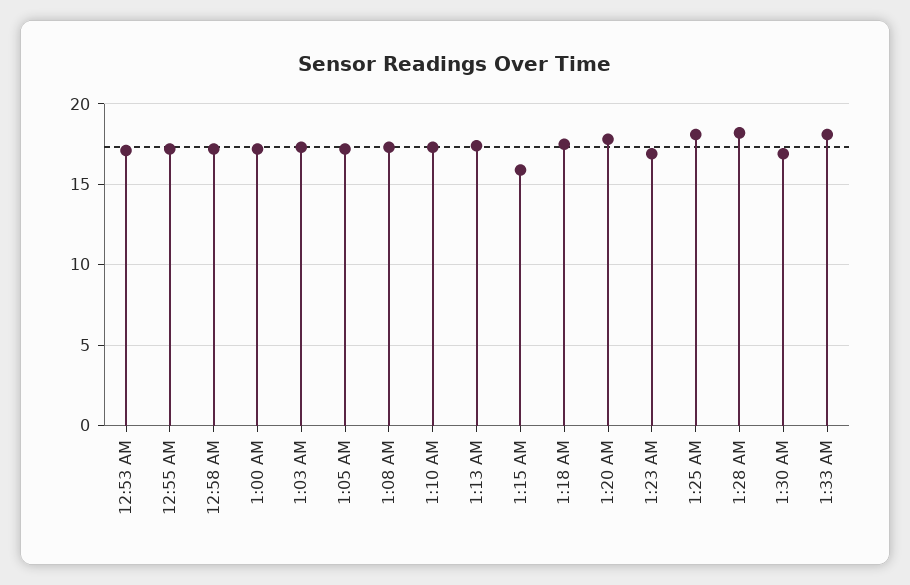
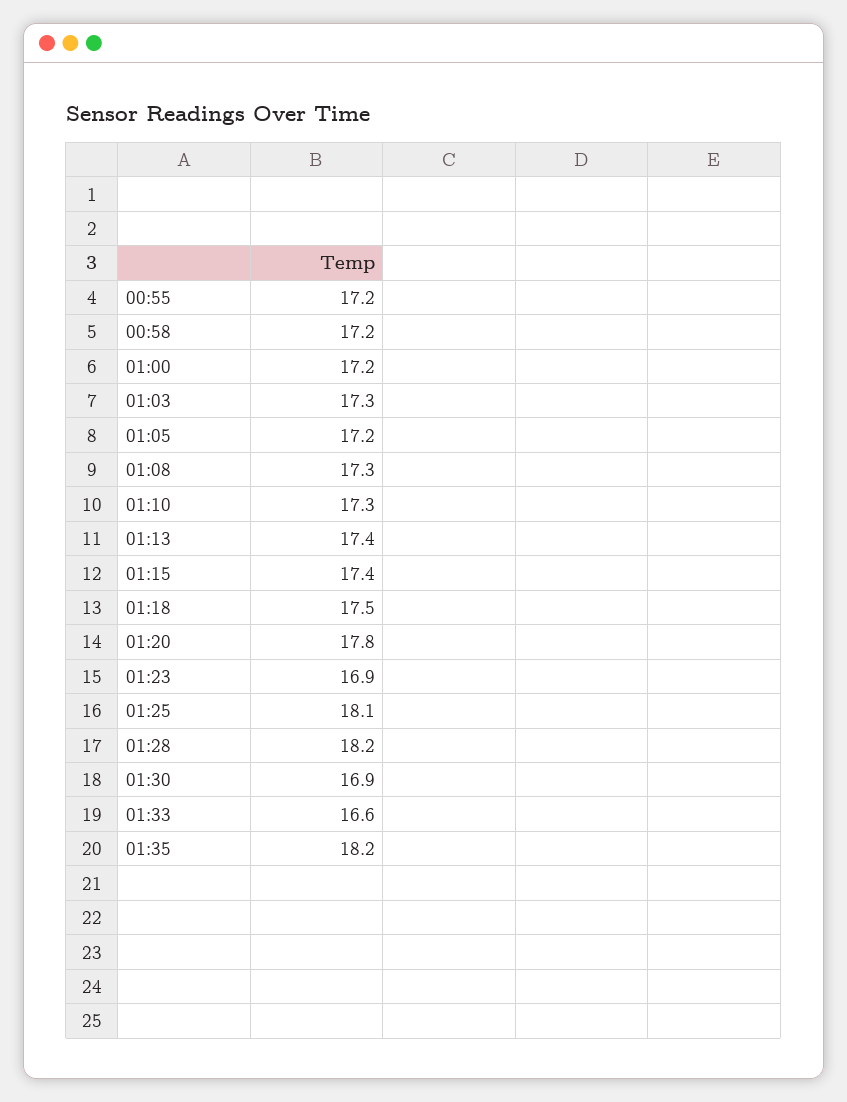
12:53 AM: 17 -> none
1:15 AM: 16 -> 17.4
1:33 AM: 18 -> 16.6
01:35: none -> 18.2

